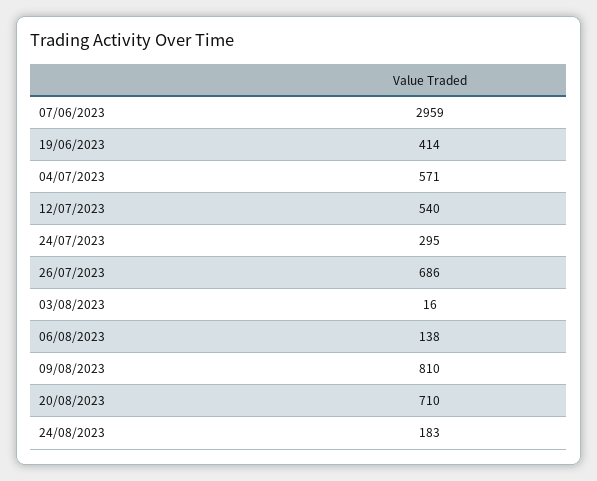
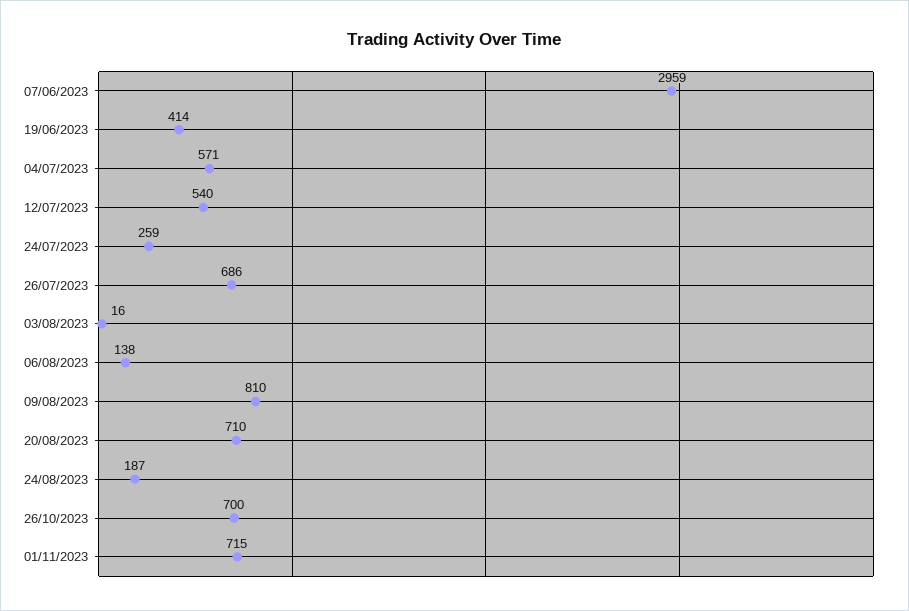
24/07/2023: 295 -> 259
24/08/2023: 183 -> 187
26/10/2023: none -> 700
01/11/2023: none -> 715

